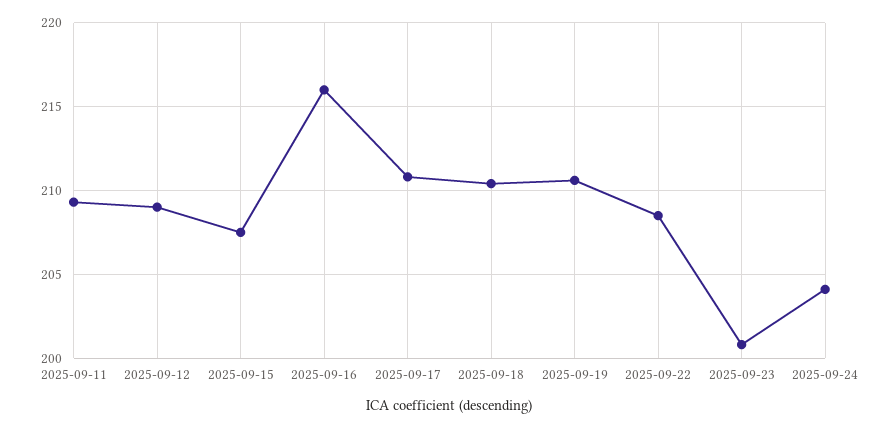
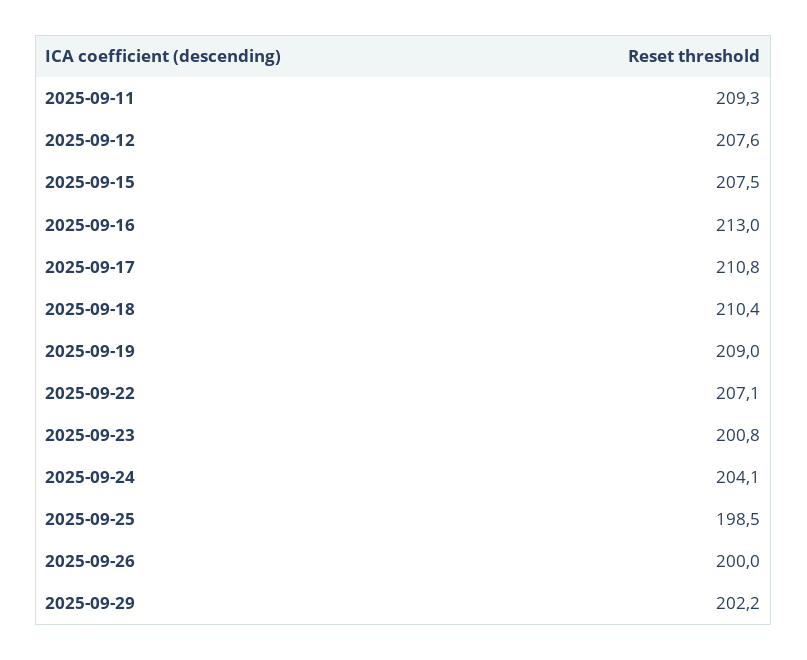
2025-09-12: 209 -> 207.6
2025-09-16: 216 -> 213
2025-09-19: 210.5 -> 209
2025-09-22: 208.5 -> 207.1
2025-09-25: none -> 198.5
2025-09-26: none -> 200
2025-09-29: none -> 202.2

